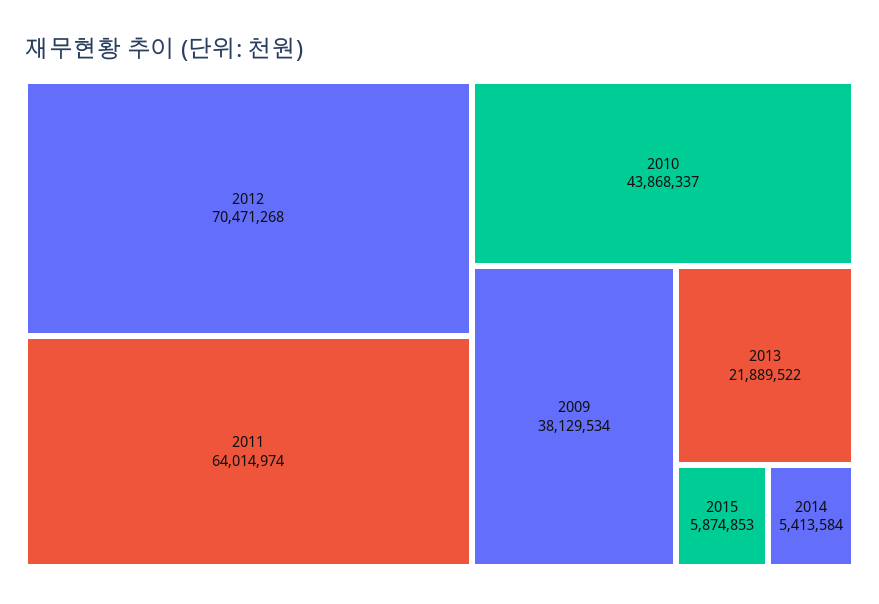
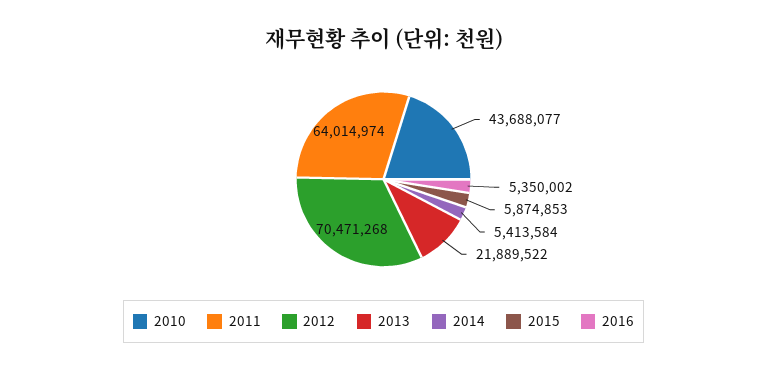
2010: 43868337 -> 43688077
2009: 38129534 -> none
2016: none -> 5350002

